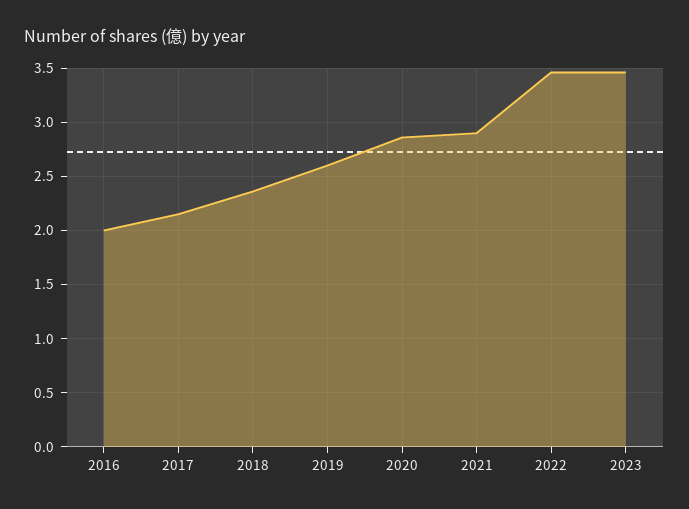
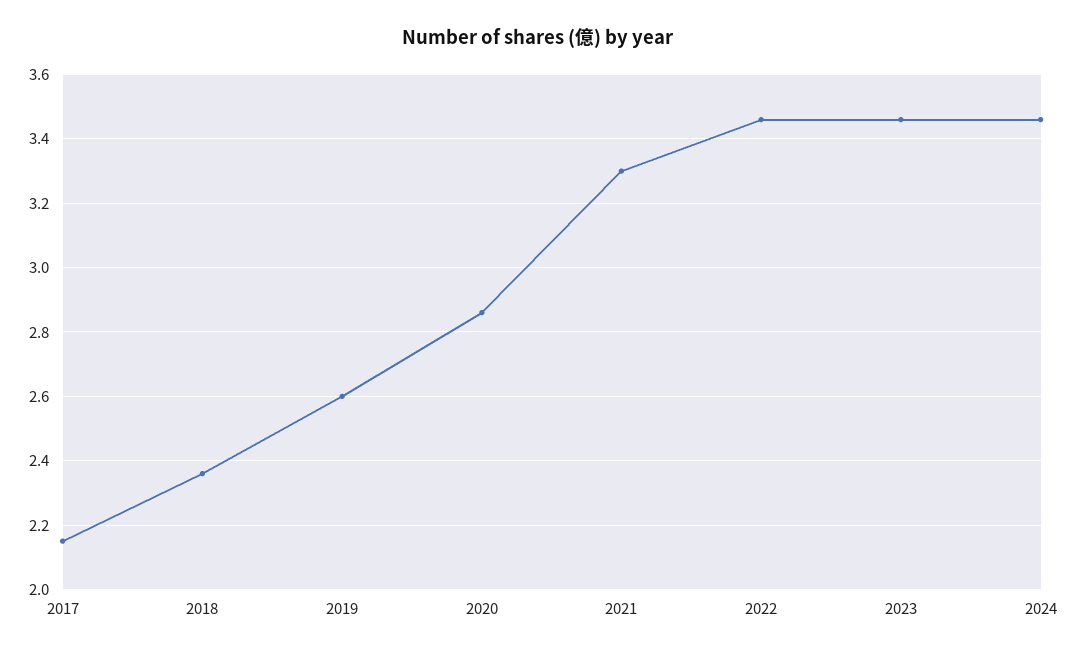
2016: 2 -> none
2021: 2.9 -> 3.3
2024: none -> 3.45

